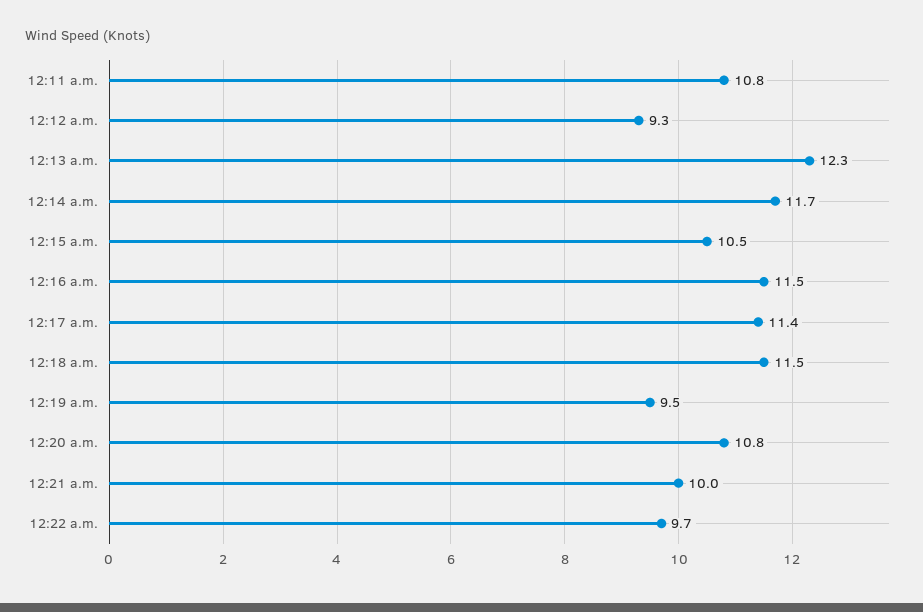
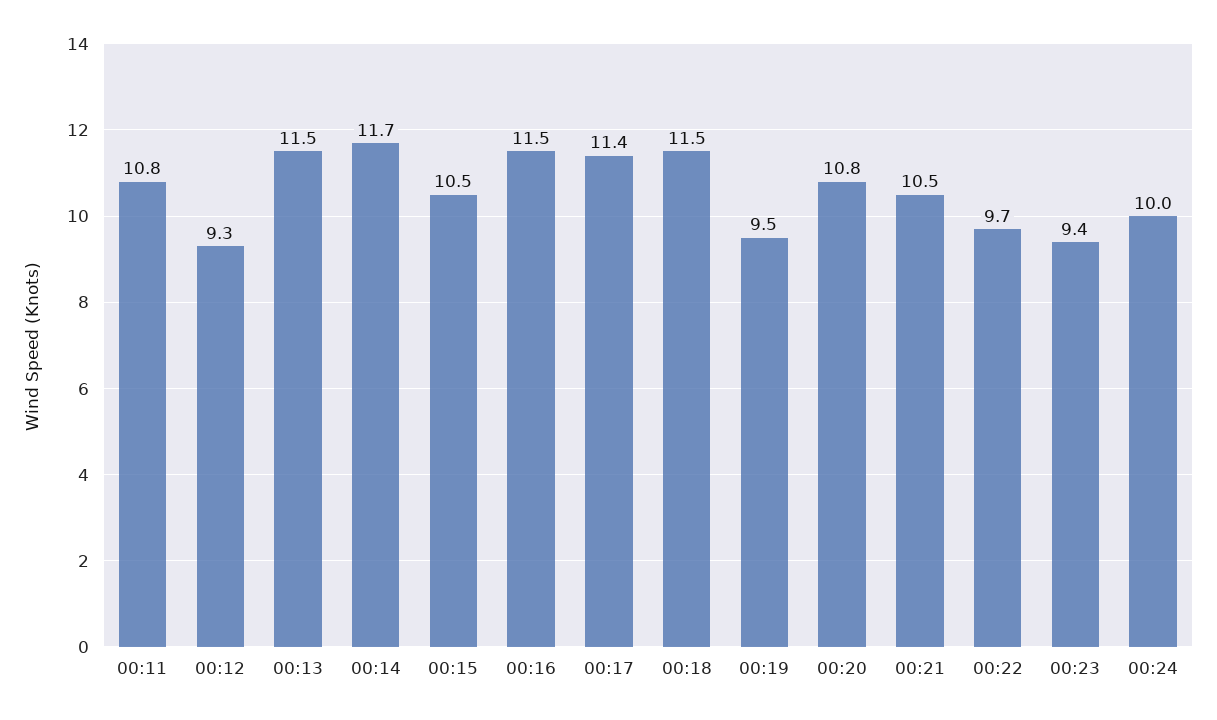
12:13 a.m.: 12.3 -> 11.5
12:21 a.m.: 10 -> 10.5
00:23: none -> 9.4
00:24: none -> 10

